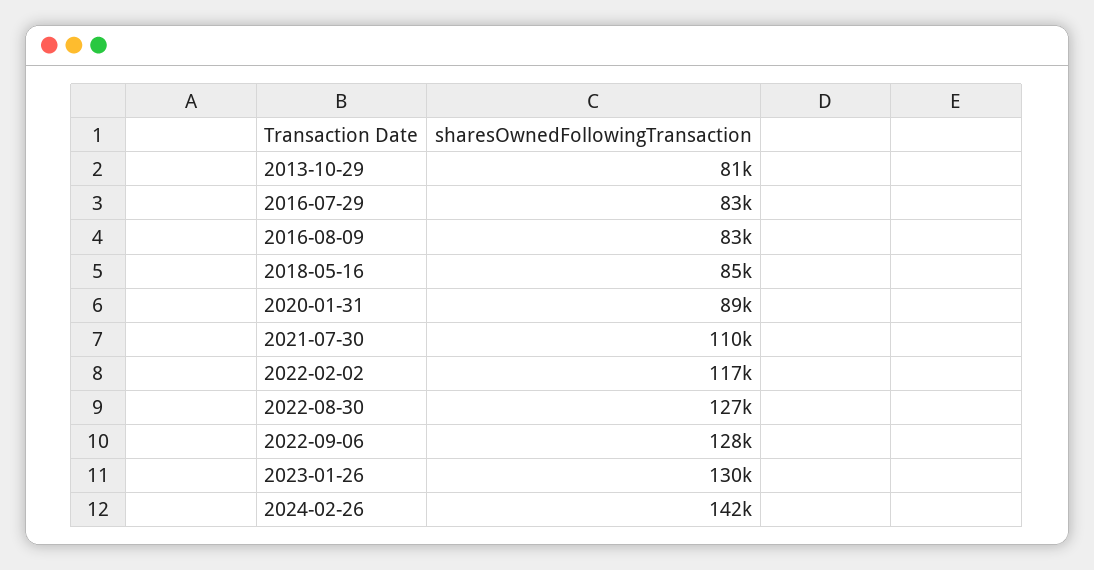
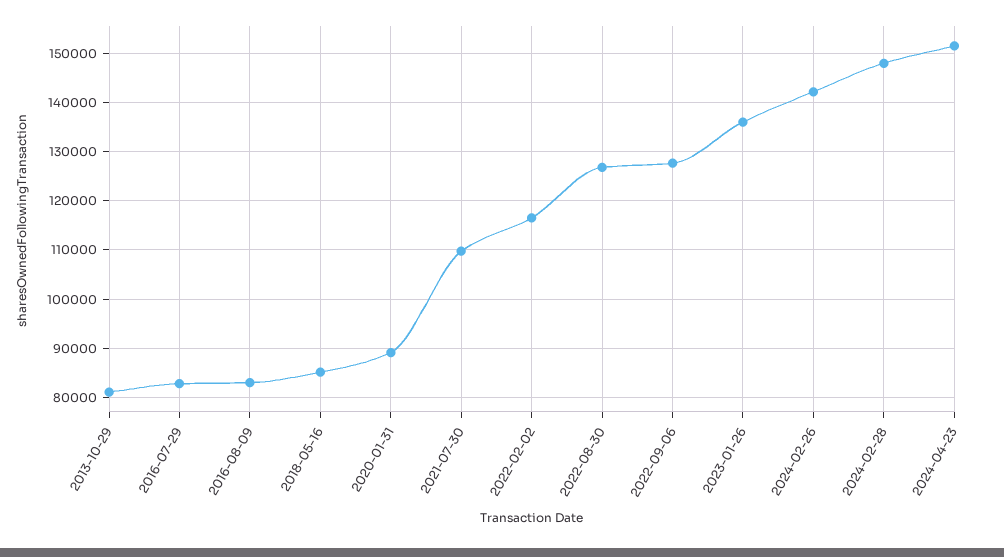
2023-01-26: 130000 -> 136000
2024-02-28: none -> 148000
2024-04-23: none -> 152000

